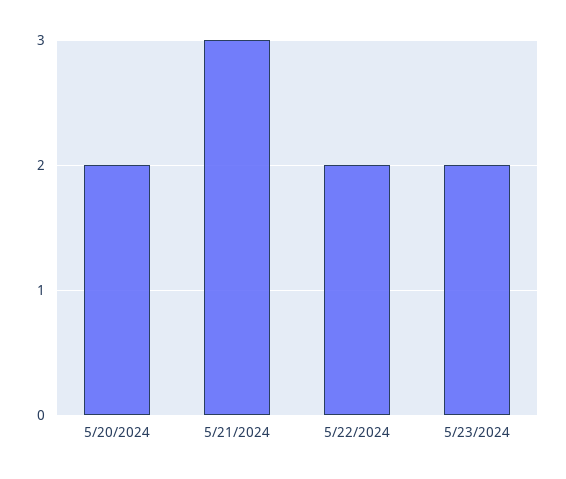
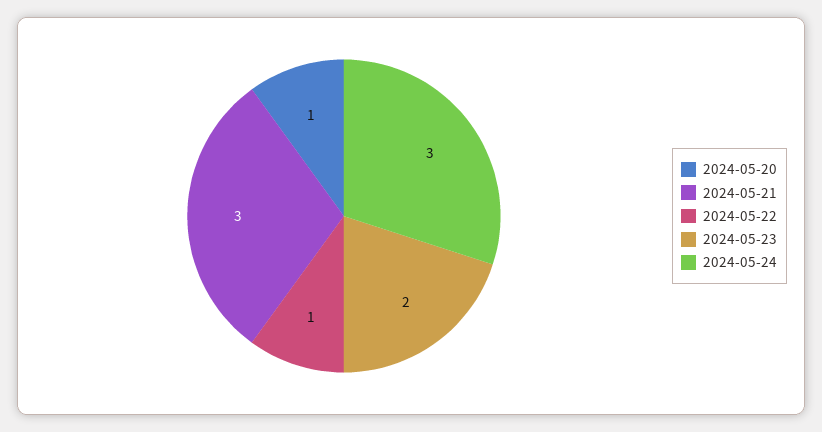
5/20/2024: 2 -> 1
5/22/2024: 2 -> 1
2024-05-24: none -> 3

